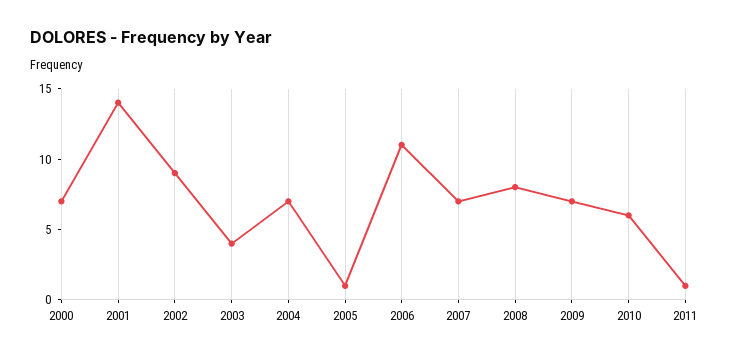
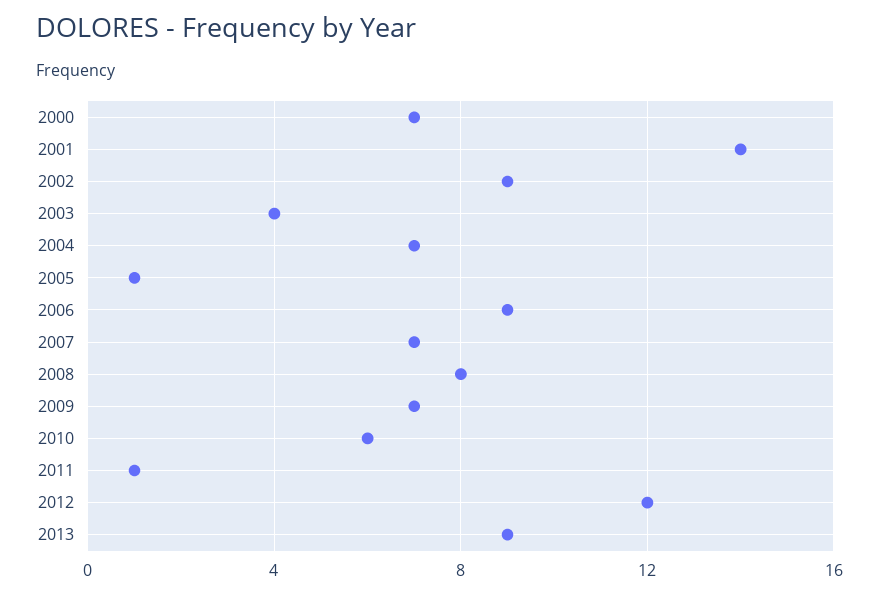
2006: 11 -> 9
2012: none -> 12
2013: none -> 9

